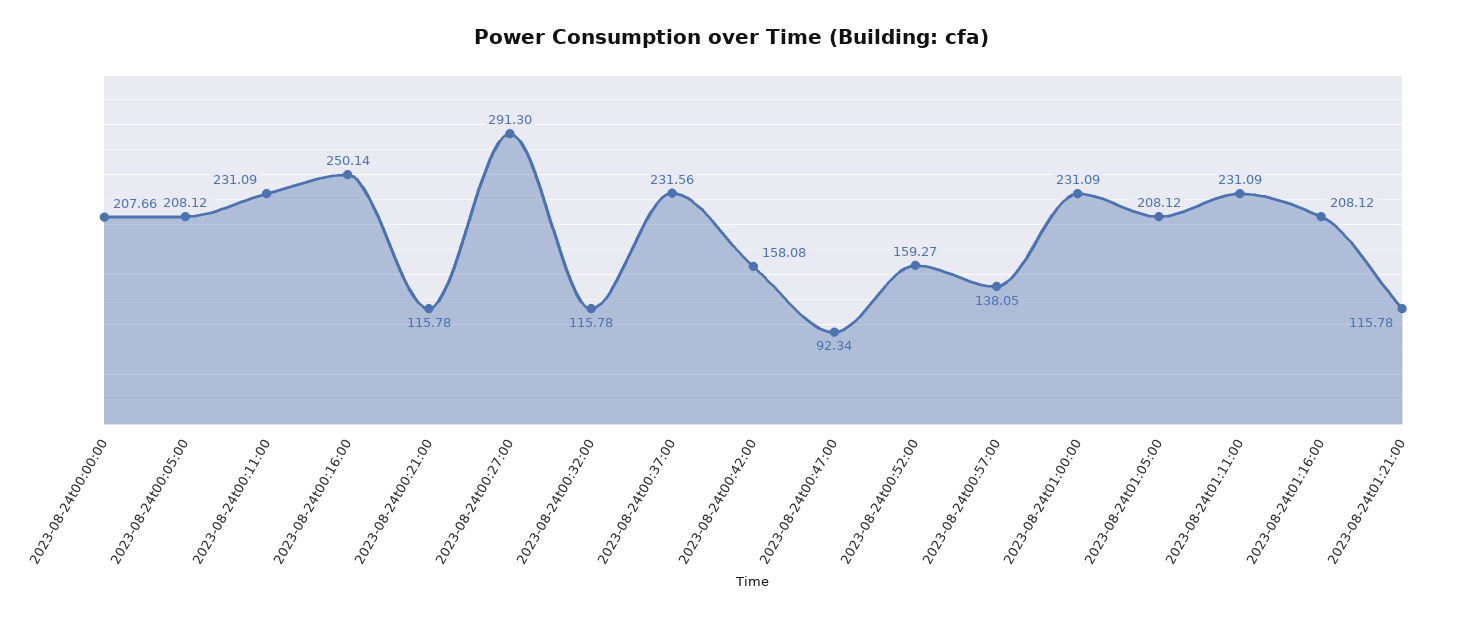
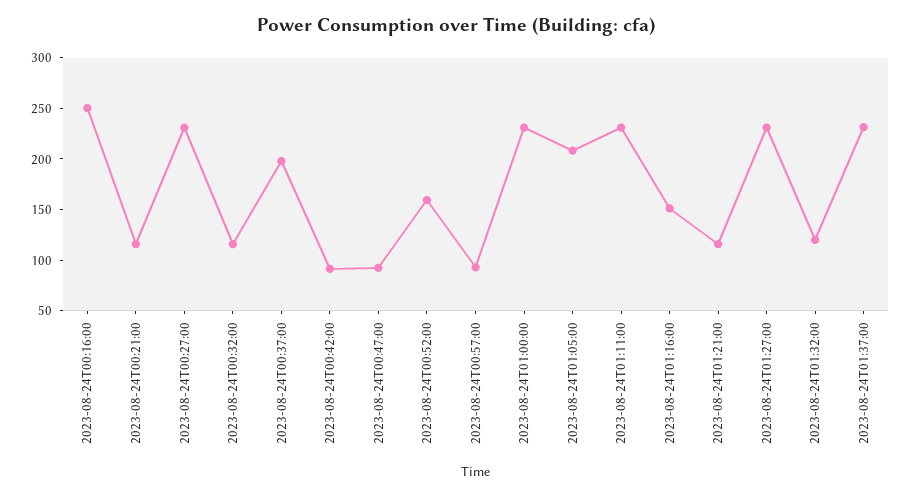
2023-08-24t00:00:00: 207.66 -> none
2023-08-24t00:05:00: 208.12 -> none
2023-08-24t00:11:00: 231.09 -> none
2023-08-24t00:27:00: 291.3 -> 230
2023-08-24t00:37:00: 231.56 -> 200
2023-08-24t00:42:00: 158.08 -> 90
2023-08-24t00:57:00: 138.05 -> 90
2023-08-24t01:16:00: 208.12 -> 150
2023-08-24T01:27:00: none -> 230
2023-08-24T01:32:00: none -> 120
2023-08-24T01:37:00: none -> 230

